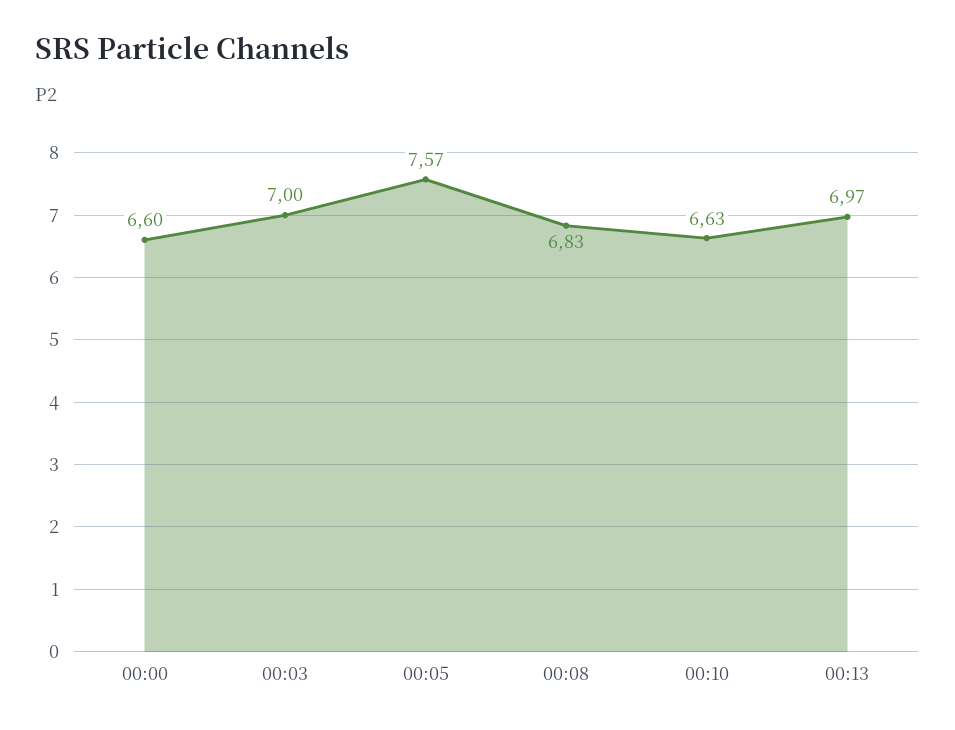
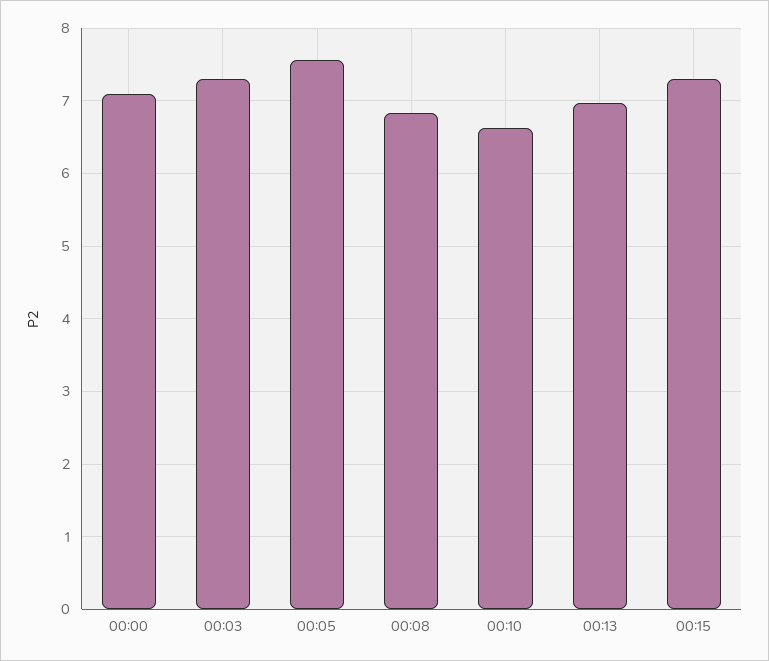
00:00: 6.6 -> 7.1
00:03: 7 -> 7.3
00:15: none -> 7.3

